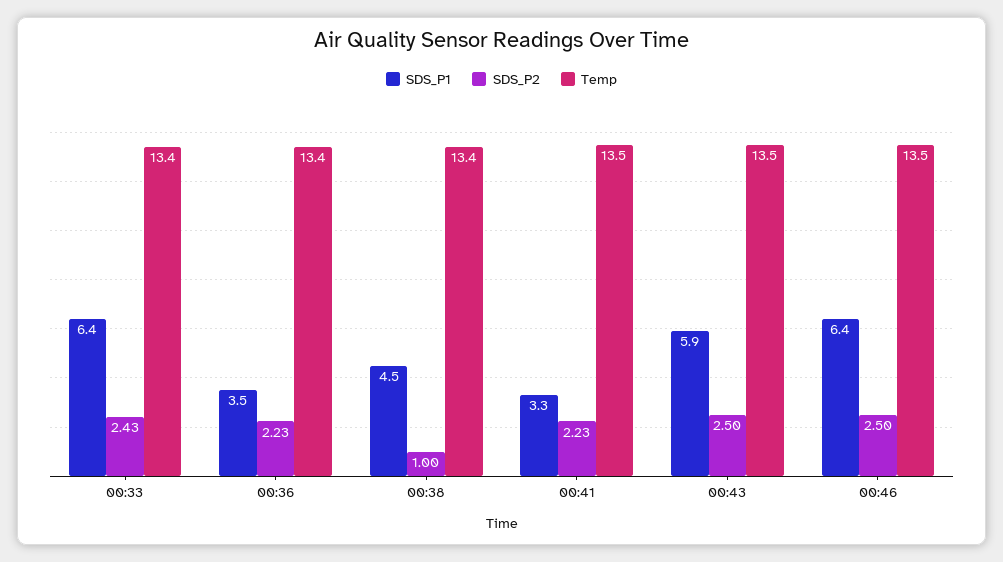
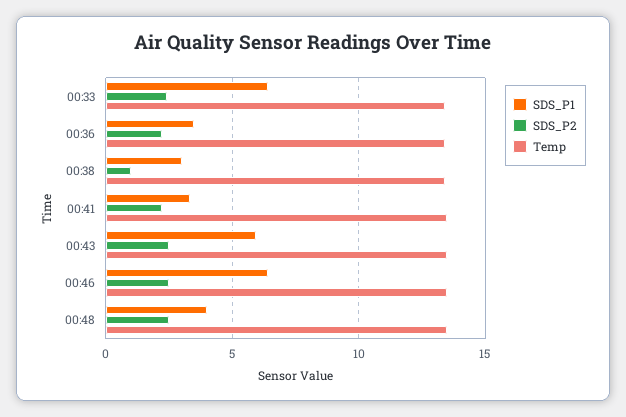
SDS_P1, 00:38: 4.5 -> 3
SDS_P1, 00:48: none -> 4
SDS_P2, 00:48: none -> 2.5
Temp, 00:48: none -> 13.5

